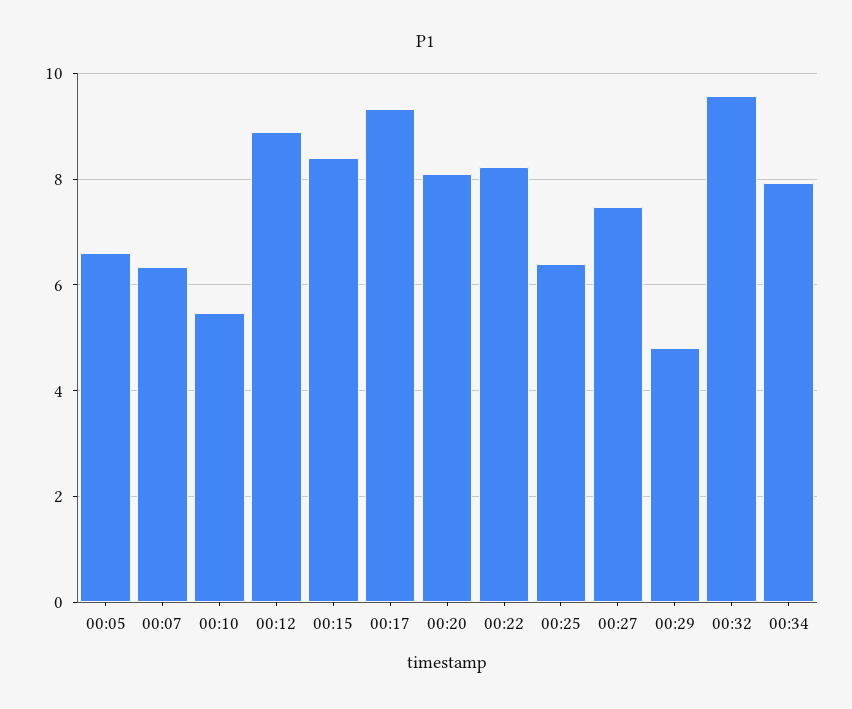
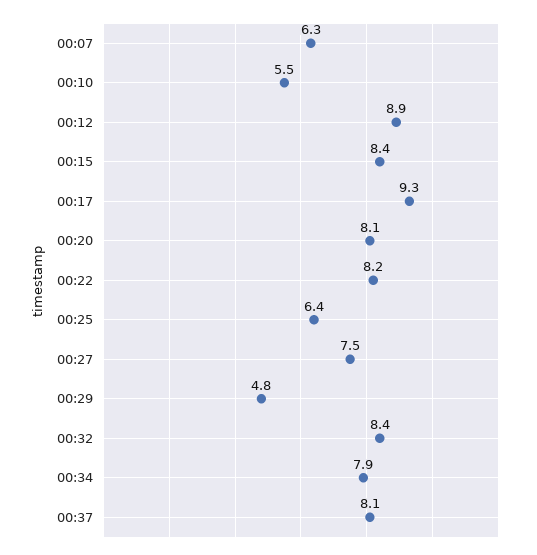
00:05: 6.6 -> none
00:32: 9.6 -> 8.4
00:37: none -> 8.1

